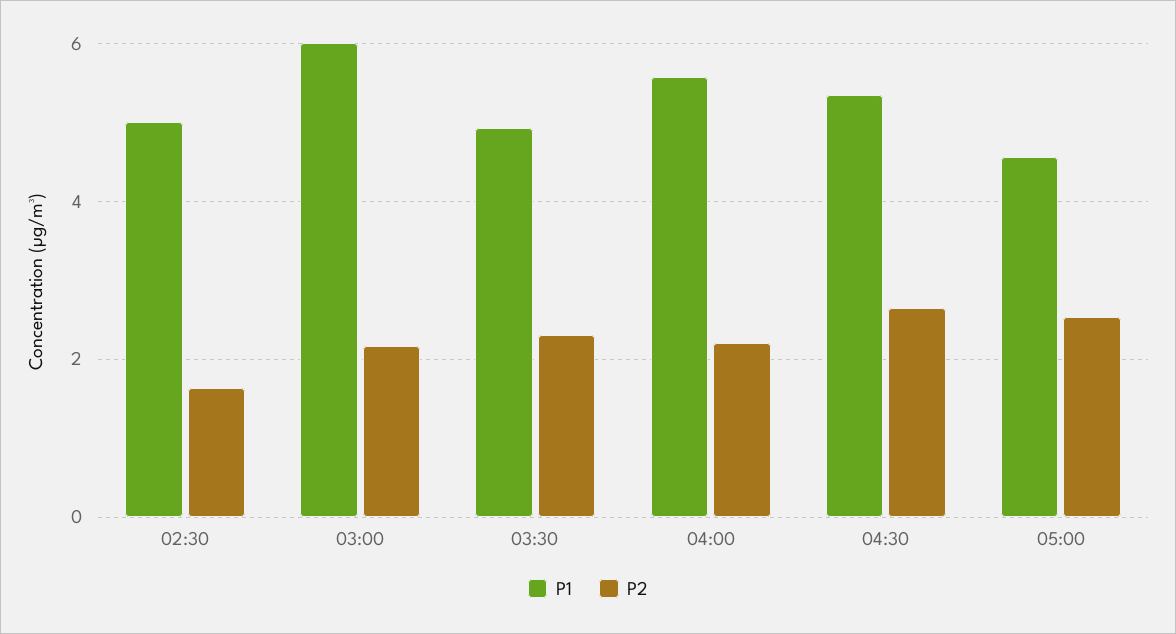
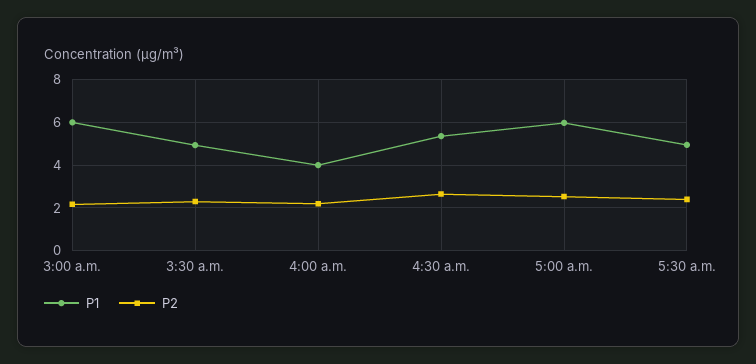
P1, 02:30: 5 -> none
P2, 02:30: 1.6 -> none
P1, 04:00: 5.6 -> 4
P1, 05:00: 4.6 -> 6
P1, 5:30 a.m.: none -> 5
P2, 5:30 a.m.: none -> 2.5

